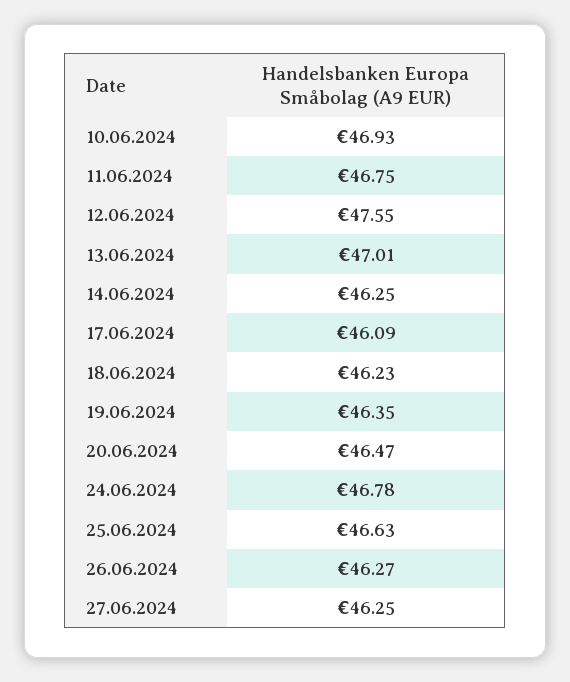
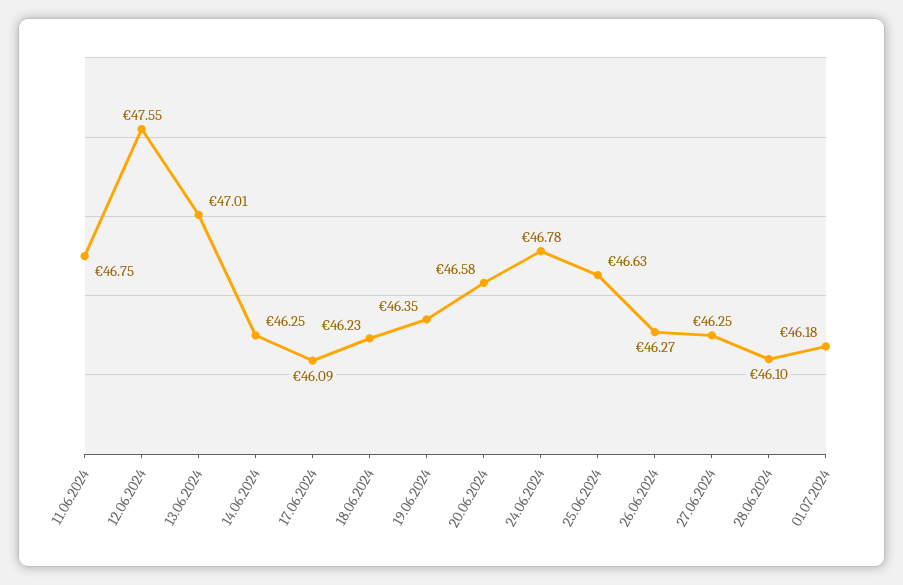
10.06.2024: 46.93 -> none
20.06.2024: 46.47 -> 46.58
28.06.2024: none -> 46.1
01.07.2024: none -> 46.18

